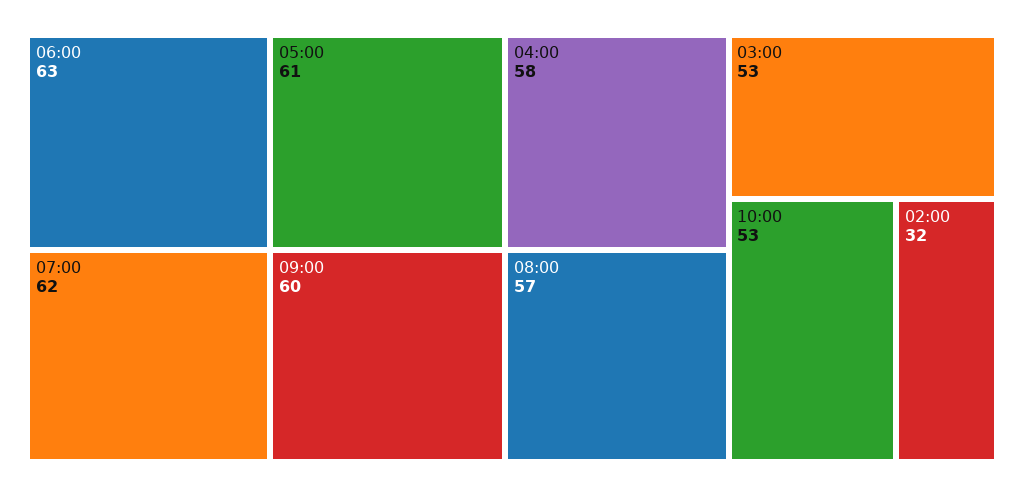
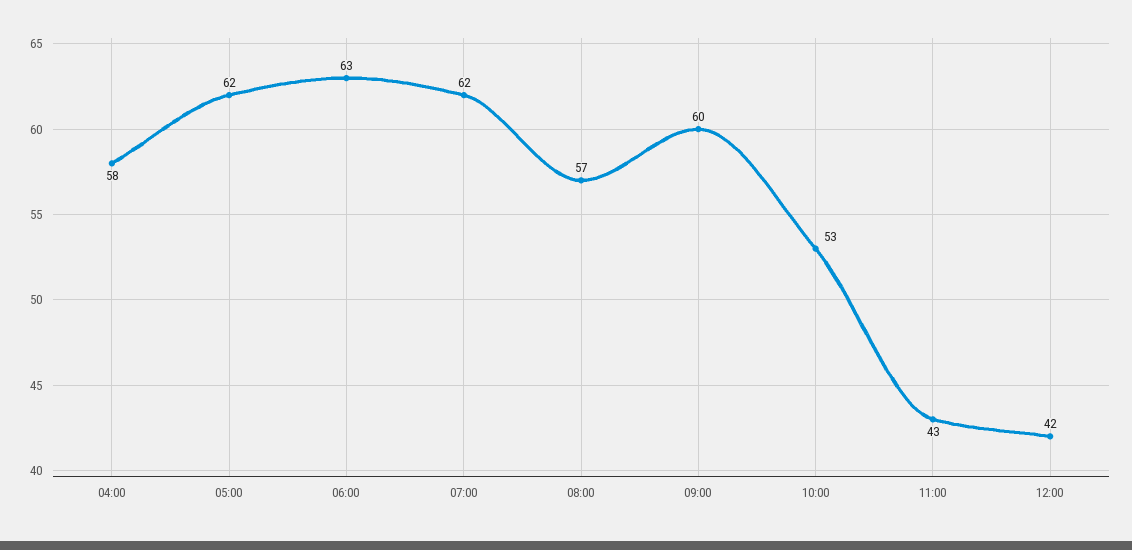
05:00: 61 -> 62
03:00: 53 -> none
02:00: 32 -> none
11:00: none -> 43
12:00: none -> 42

